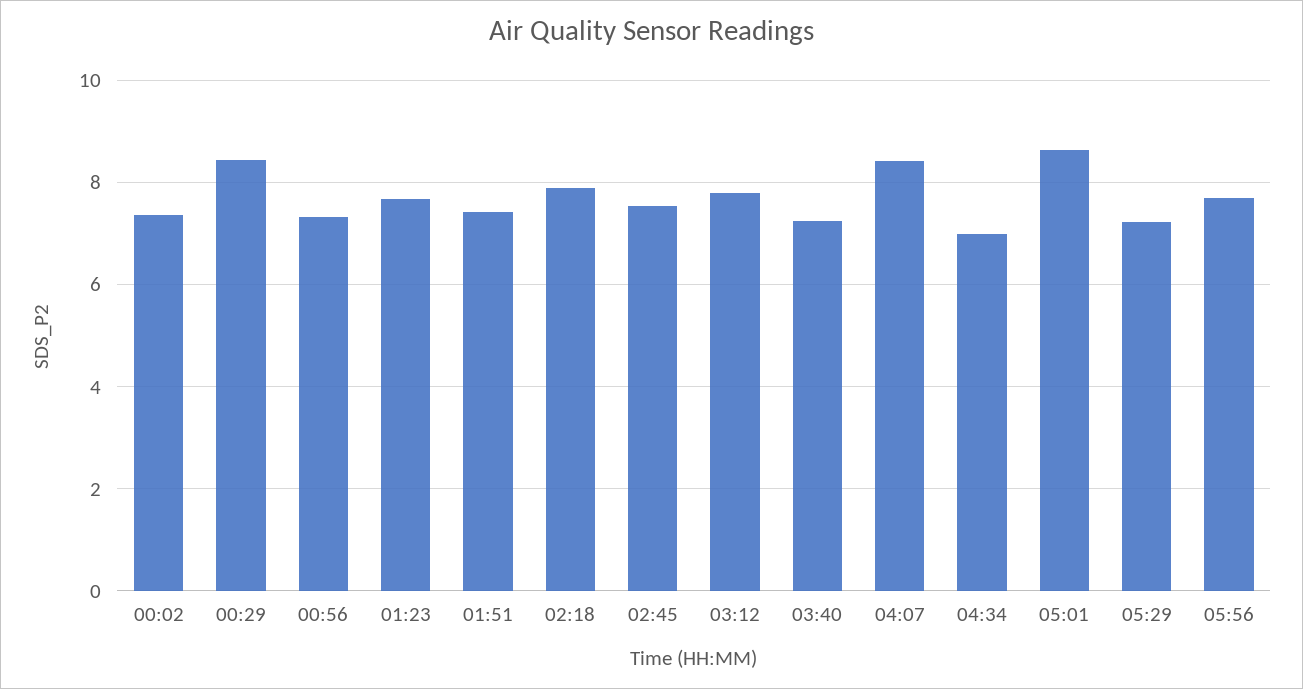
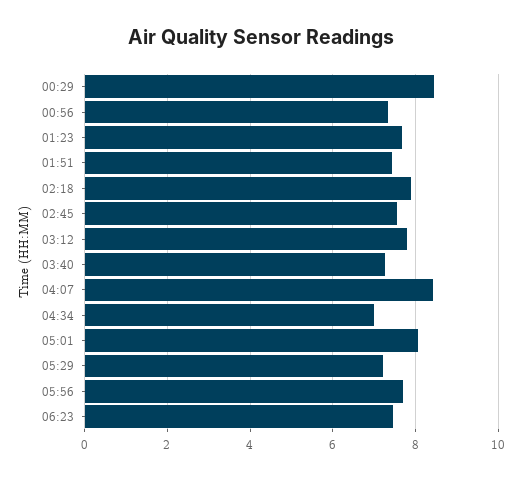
00:02: 7.4 -> none
05:01: 8.6 -> 8
06:23: none -> 7.4

